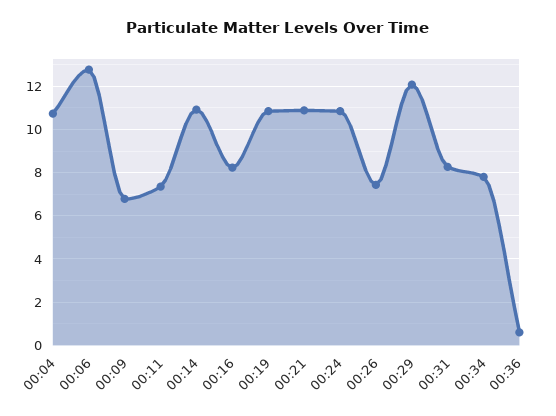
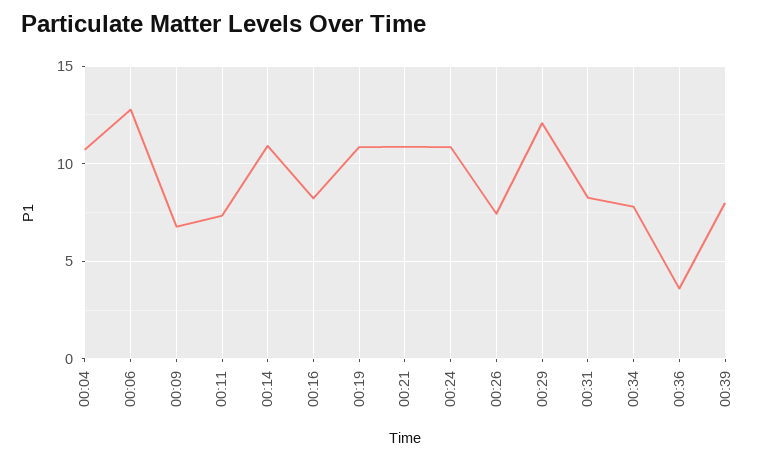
00:36: 0.5 -> 3.5
00:39: none -> 8

